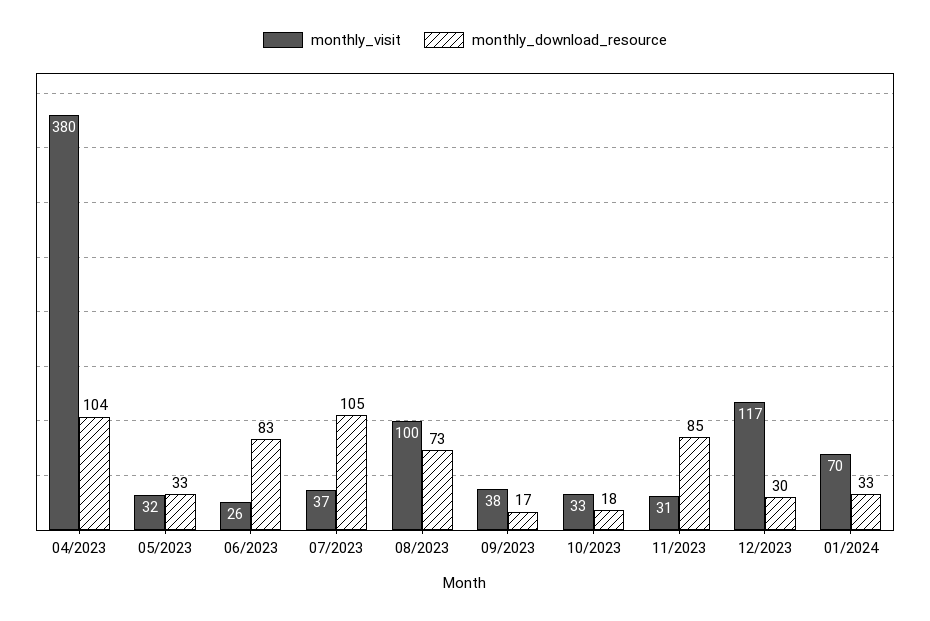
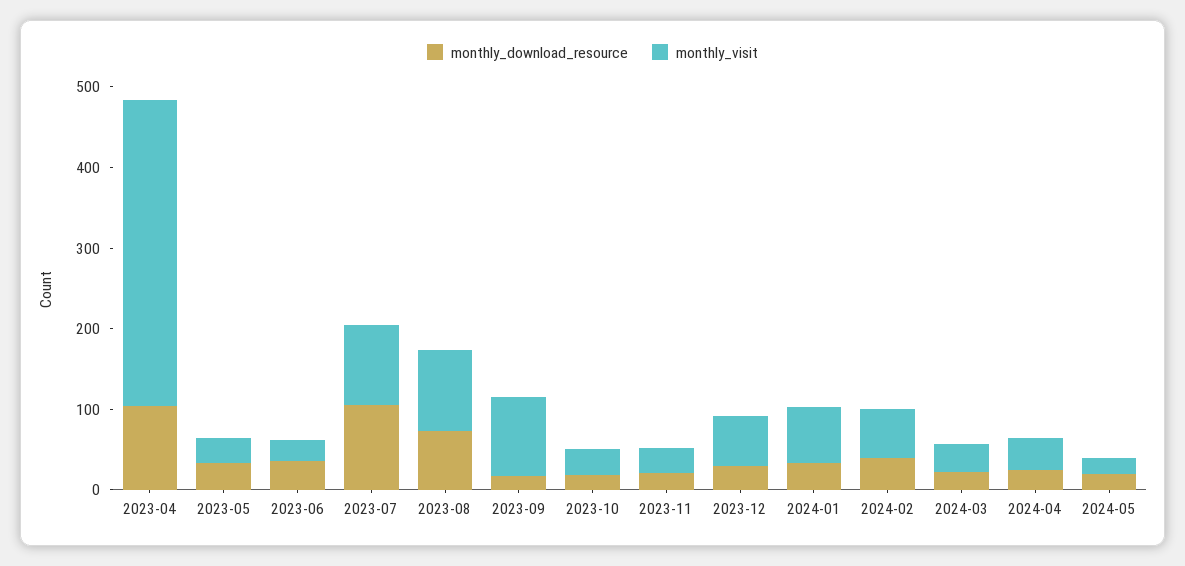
monthly_download_resource, 06/2023: 83 -> 40
monthly_visit, 07/2023: 37 -> 100
monthly_visit, 09/2023: 38 -> 100
monthly_download_resource, 11/2023: 85 -> 20
monthly_visit, 12/2023: 117 -> 60
monthly_download_resource, 2024-02: none -> 40
monthly_visit, 2024-02: none -> 60
monthly_download_resource, 2024-03: none -> 20
monthly_visit, 2024-03: none -> 40
monthly_download_resource, 2024-04: none -> 20
monthly_visit, 2024-04: none -> 40
monthly_download_resource, 2024-05: none -> 20
monthly_visit, 2024-05: none -> 20

